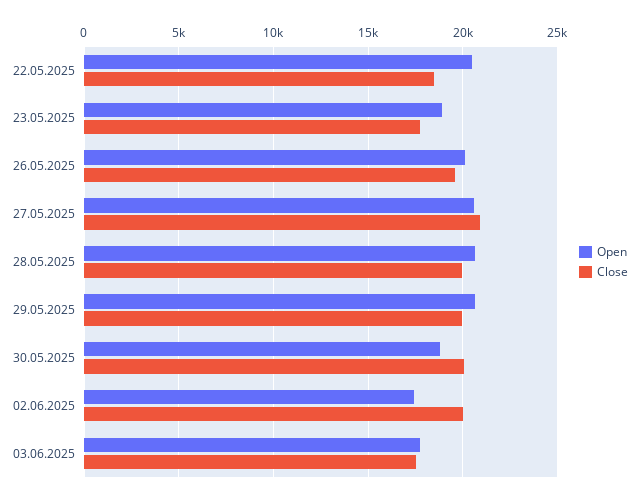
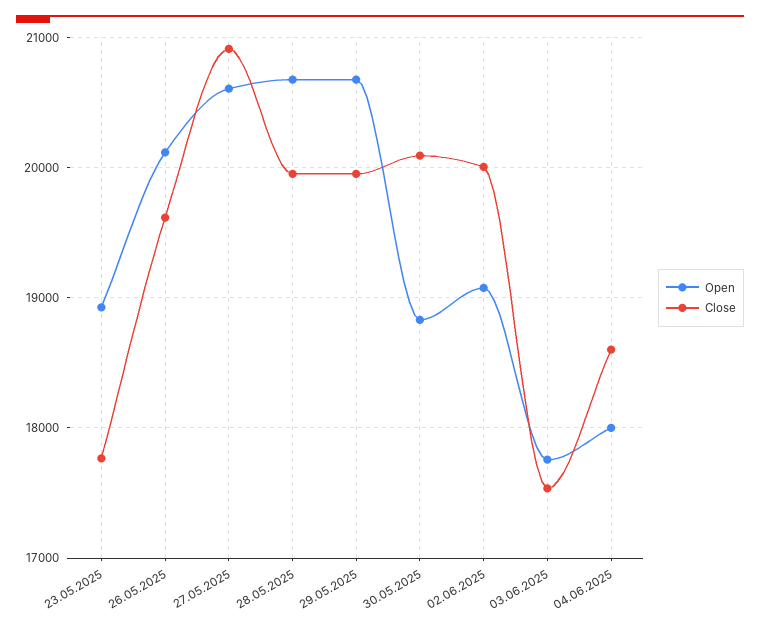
Open, 22.05.2025: 20500 -> none
Close, 22.05.2025: 18500 -> none
Open, 02.06.2025: 17500 -> 19100
Open, 04.06.2025: none -> 18000
Close, 04.06.2025: none -> 18600

